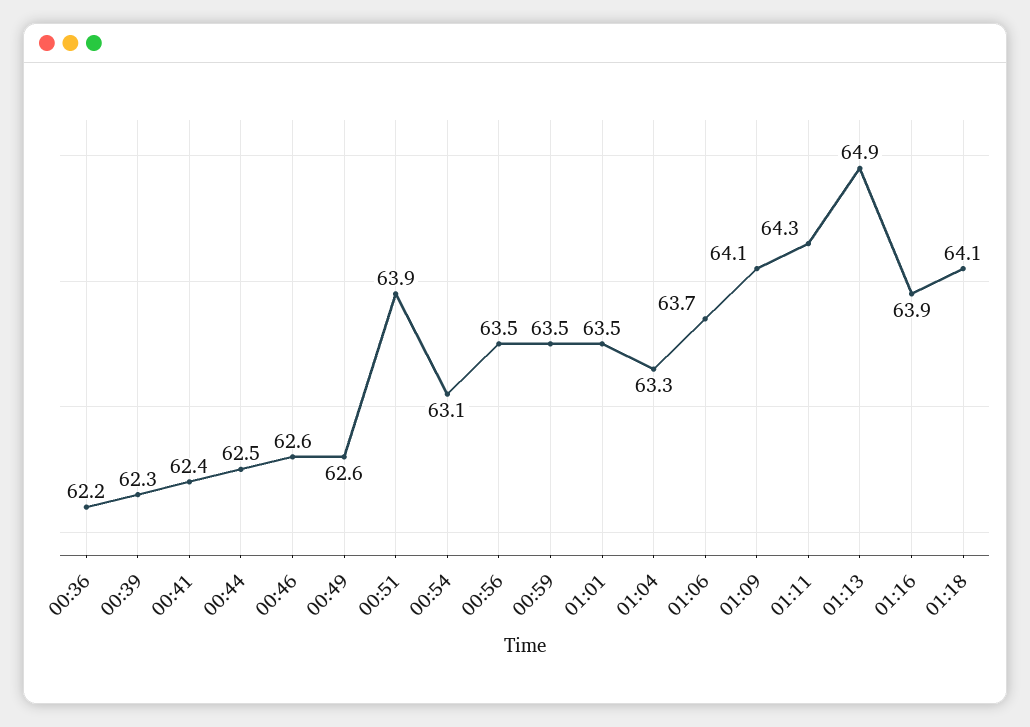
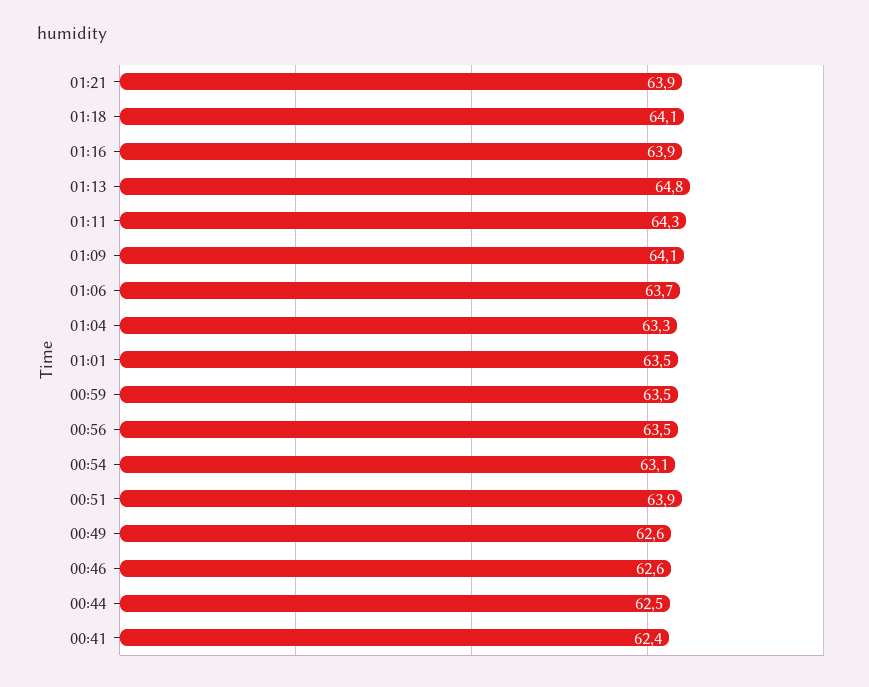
00:36: 62.2 -> none
00:39: 62.3 -> none
01:13: 64.9 -> 64.8
01:21: none -> 63.9

